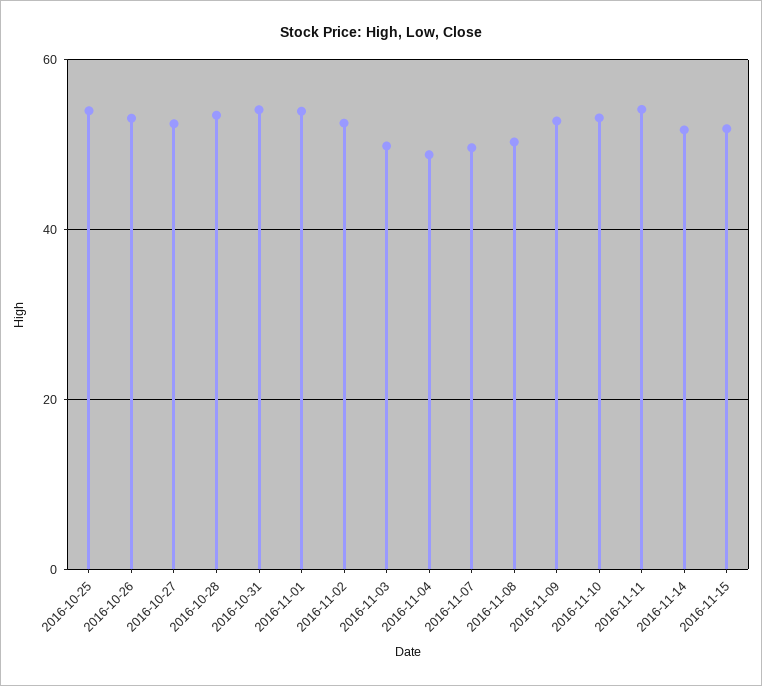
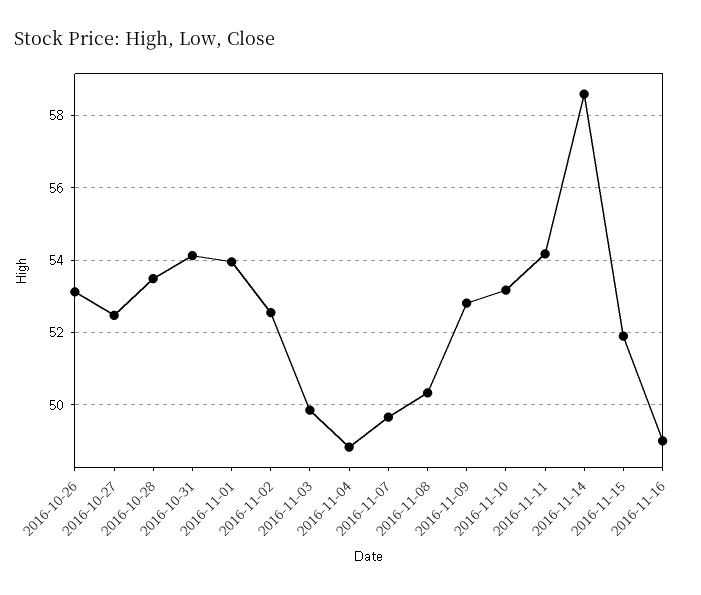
2016-10-25: 54 -> none
2016-11-14: 52 -> 58.6
2016-11-16: none -> 49

